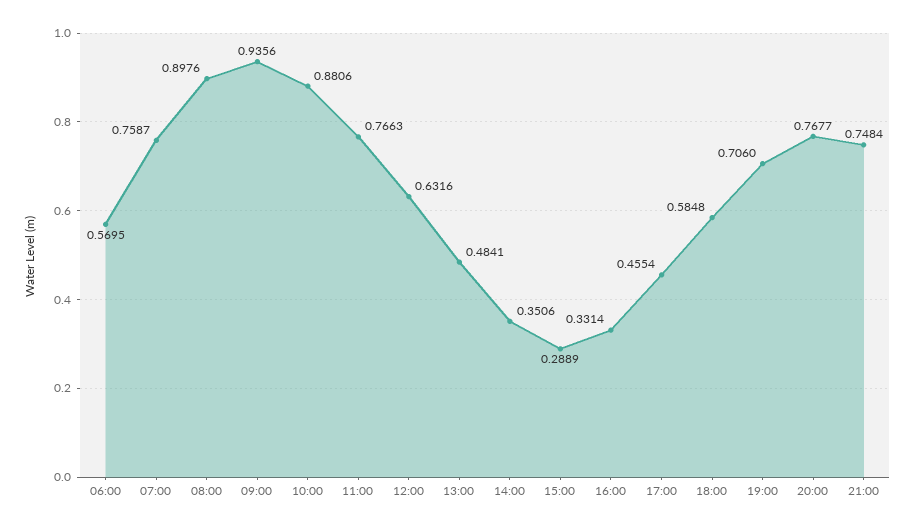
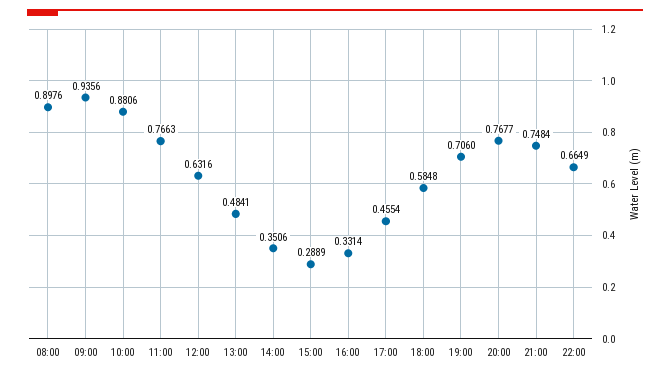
06:00: 0.5695 -> none
07:00: 0.7587 -> none
22:00: none -> 0.6649

